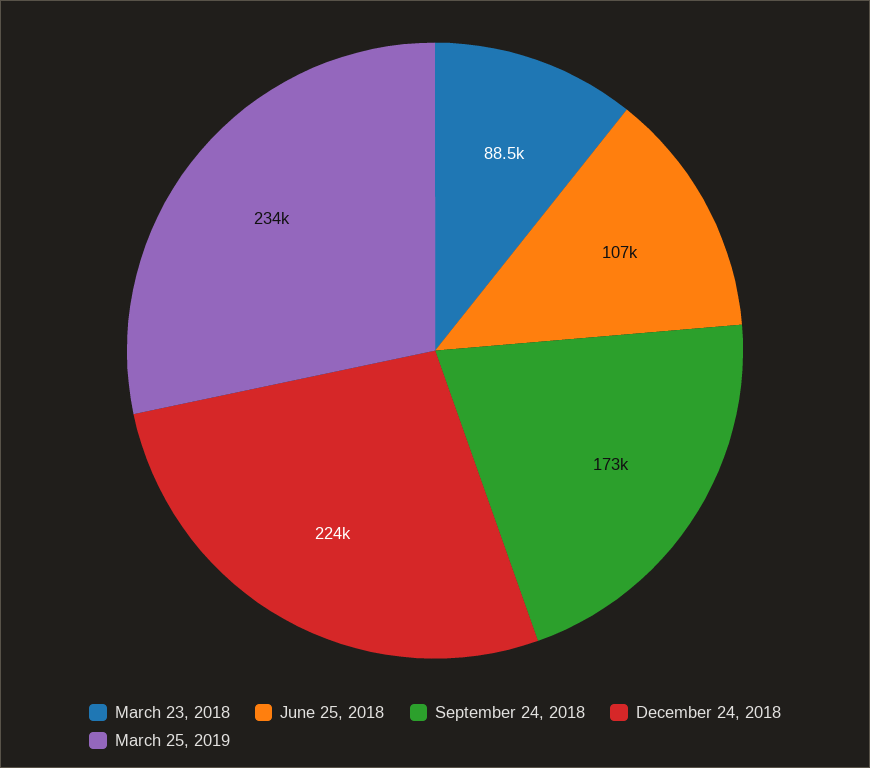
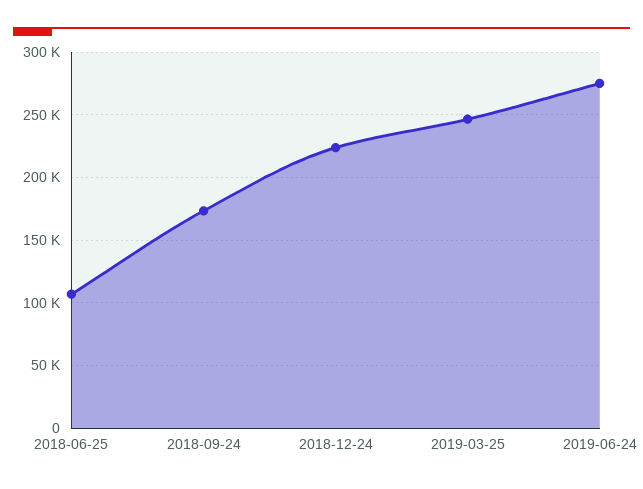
March 23, 2018: 88500 -> none
March 25, 2019: 234000 -> 245000
2019-06-24: none -> 275000

